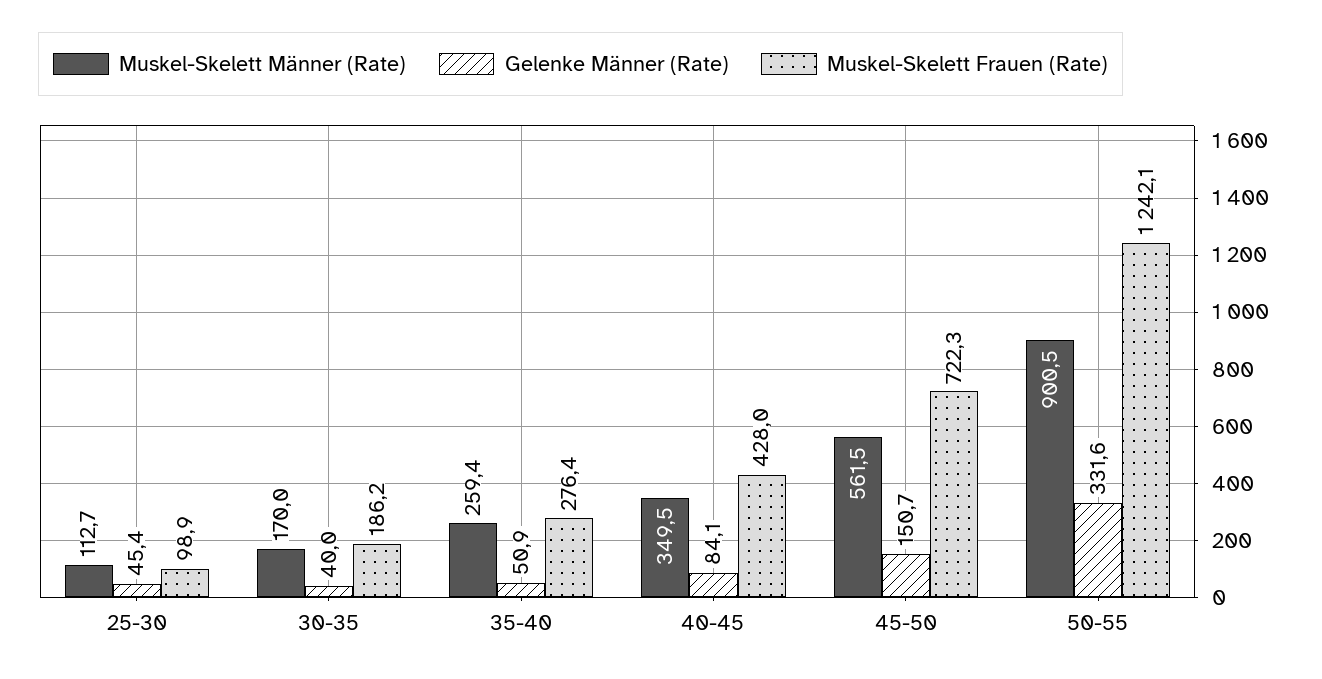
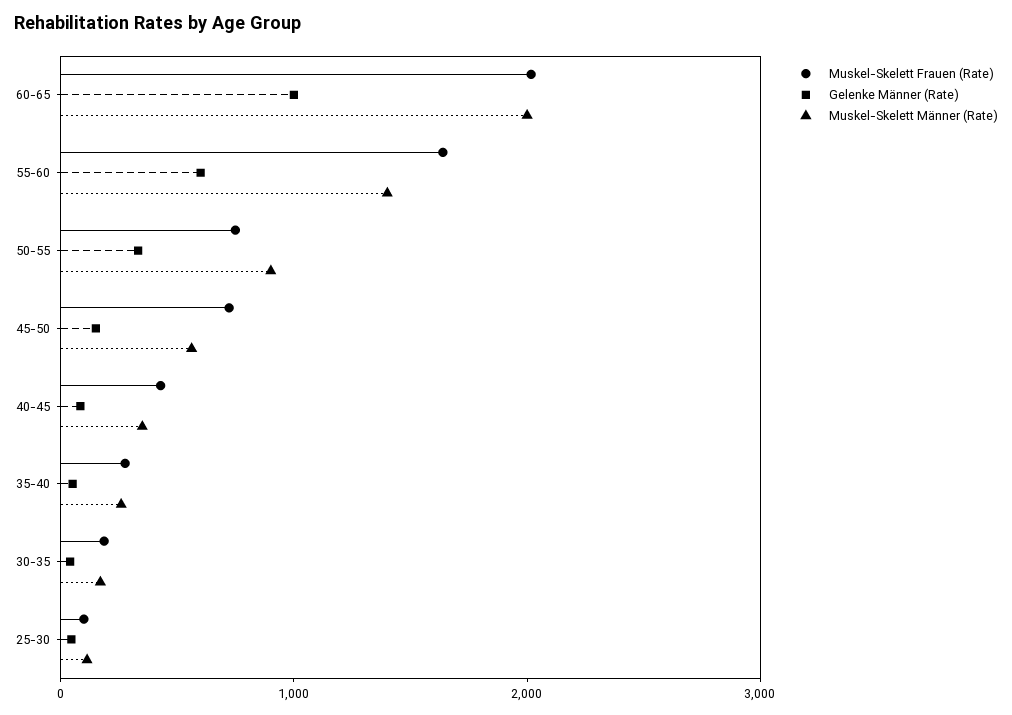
Muskel-Skelett Frauen (Rate), 50-55: 1242.1 -> 800
Muskel-Skelett Frauen (Rate), 60-65: none -> 2000
Gelenke Männer (Rate), 60-65: none -> 1000
Muskel-Skelett Männer (Rate), 60-65: none -> 2000
Muskel-Skelett Frauen (Rate), 55-60: none -> 1600
Gelenke Männer (Rate), 55-60: none -> 600
Muskel-Skelett Männer (Rate), 55-60: none -> 1400

